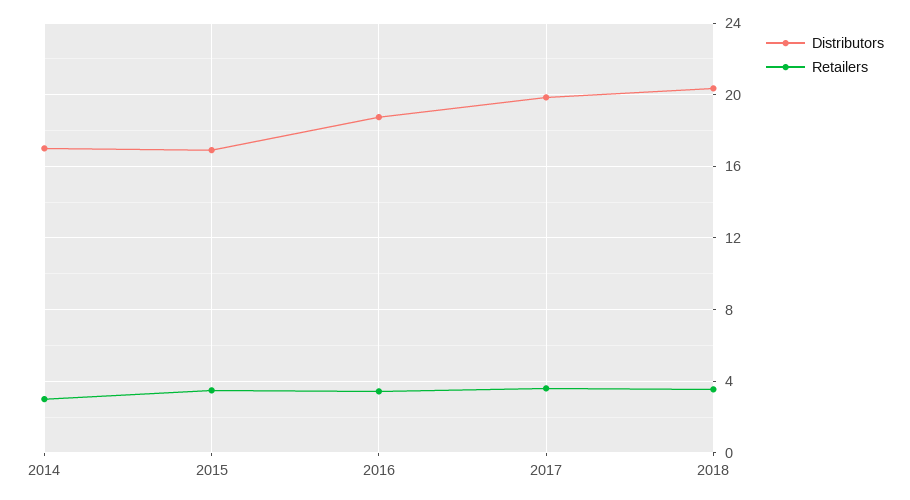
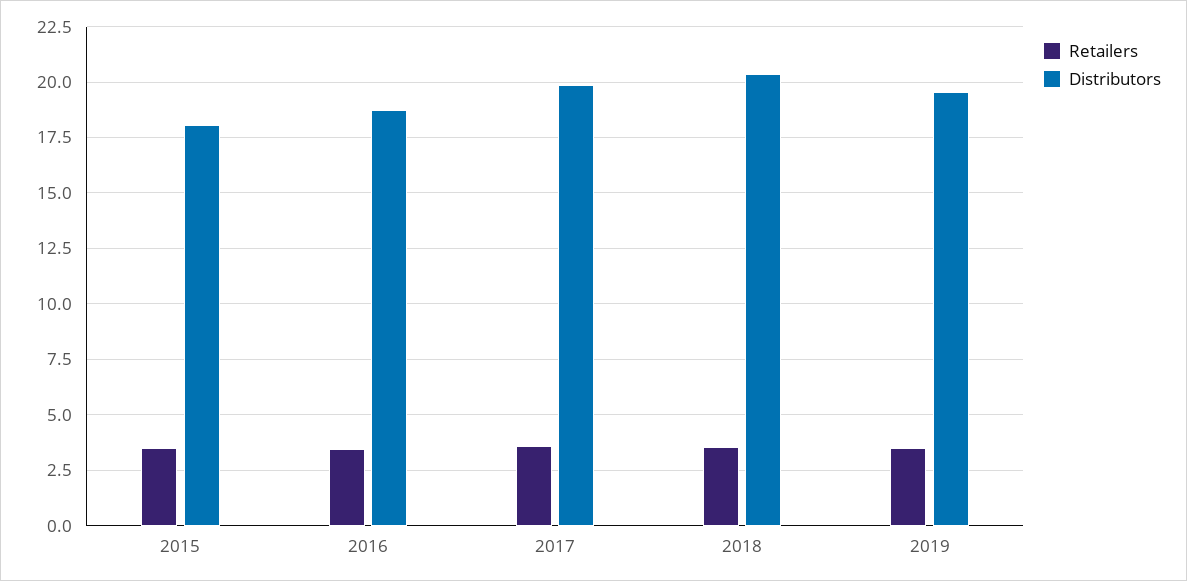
Distributors, 2014: 17 -> none
Retailers, 2014: 3 -> none
Distributors, 2015: 17 -> 18
Retailers, 2019: none -> 3.5
Distributors, 2019: none -> 19.5

